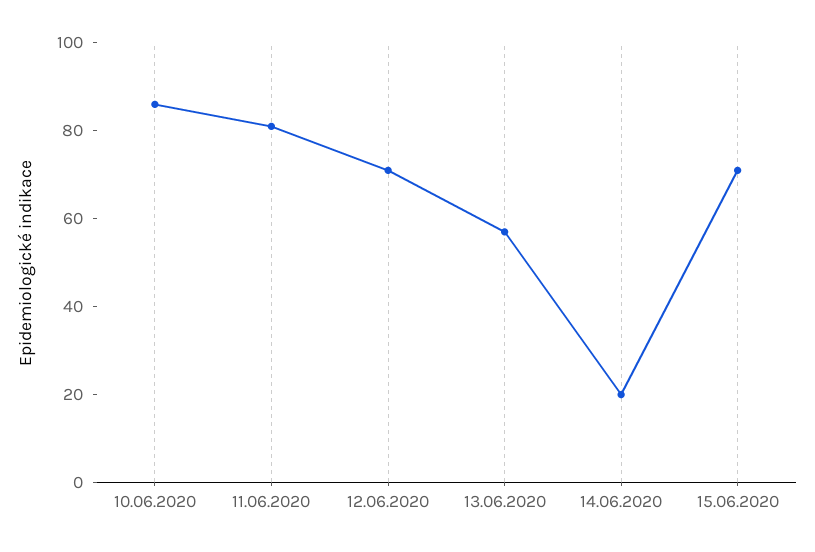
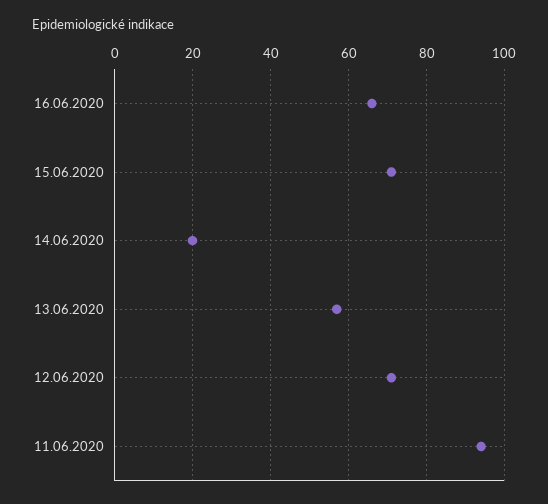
10.06.2020: 85 -> none
11.06.2020: 80 -> 95
16.06.2020: none -> 65

